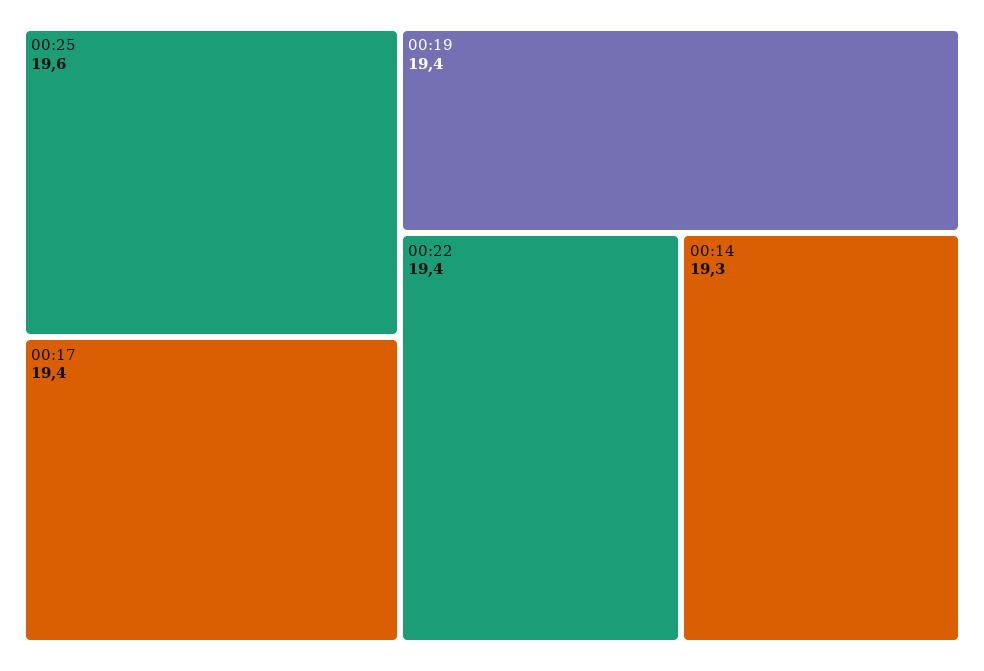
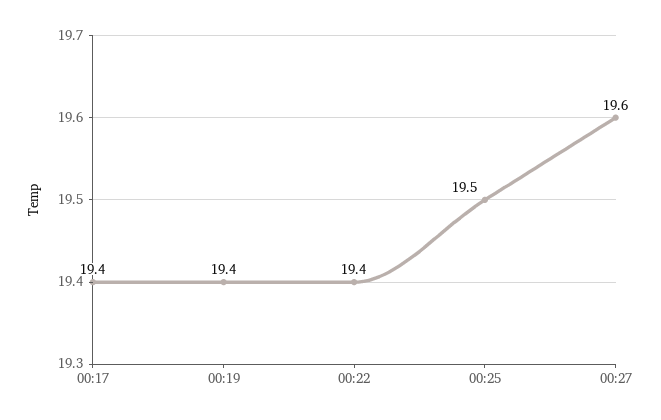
00:25: 19.6 -> 19.5
00:14: 19.3 -> none
00:27: none -> 19.6

